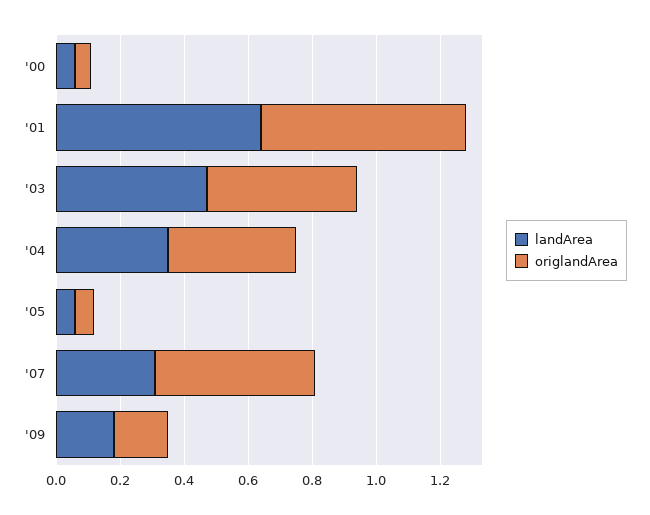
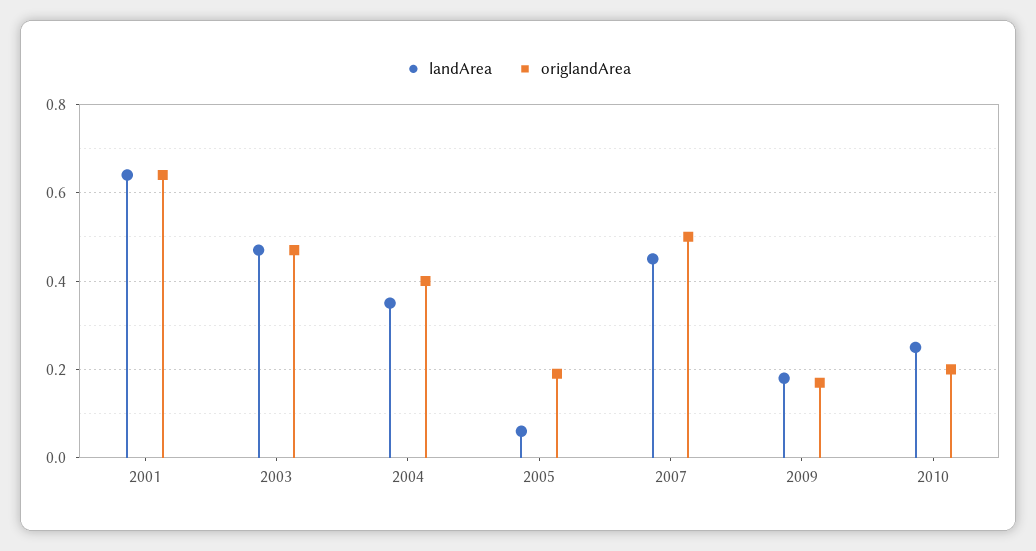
landArea, '00: 0.05 -> none
origlandArea, '00: 0.05 -> none
origlandArea, '05: 0.05 -> 0.2
landArea, '07: 0.3 -> 0.45
landArea, 2010: none -> 0.25
origlandArea, 2010: none -> 0.2

